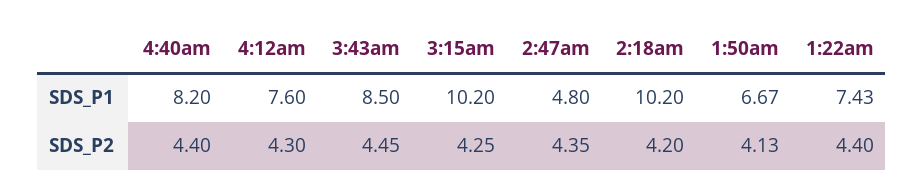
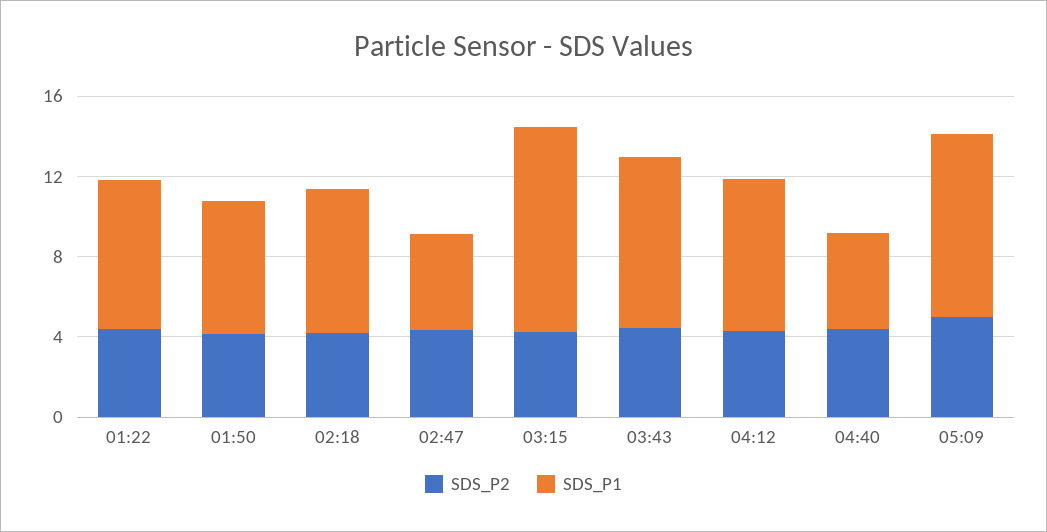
SDS_P1, 4:40am: 8.2 -> 5
SDS_P1, 2:18am: 10.2 -> 7
SDS_P2, 05:09: none -> 5
SDS_P1, 05:09: none -> 9

